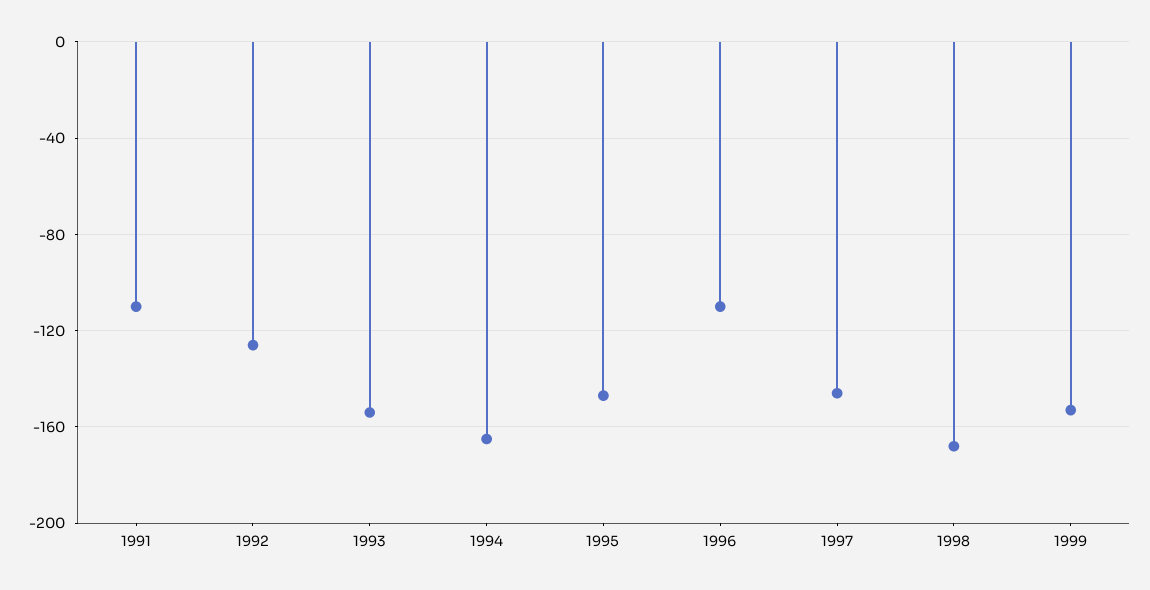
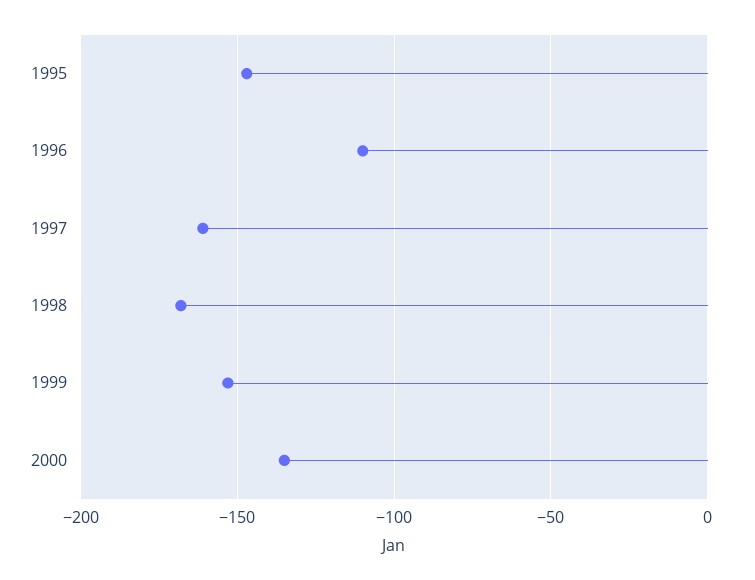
1991: -110 -> none
1992: -125 -> none
1993: -155 -> none
1994: -165 -> none
1997: -145 -> -160
2000: none -> -135

